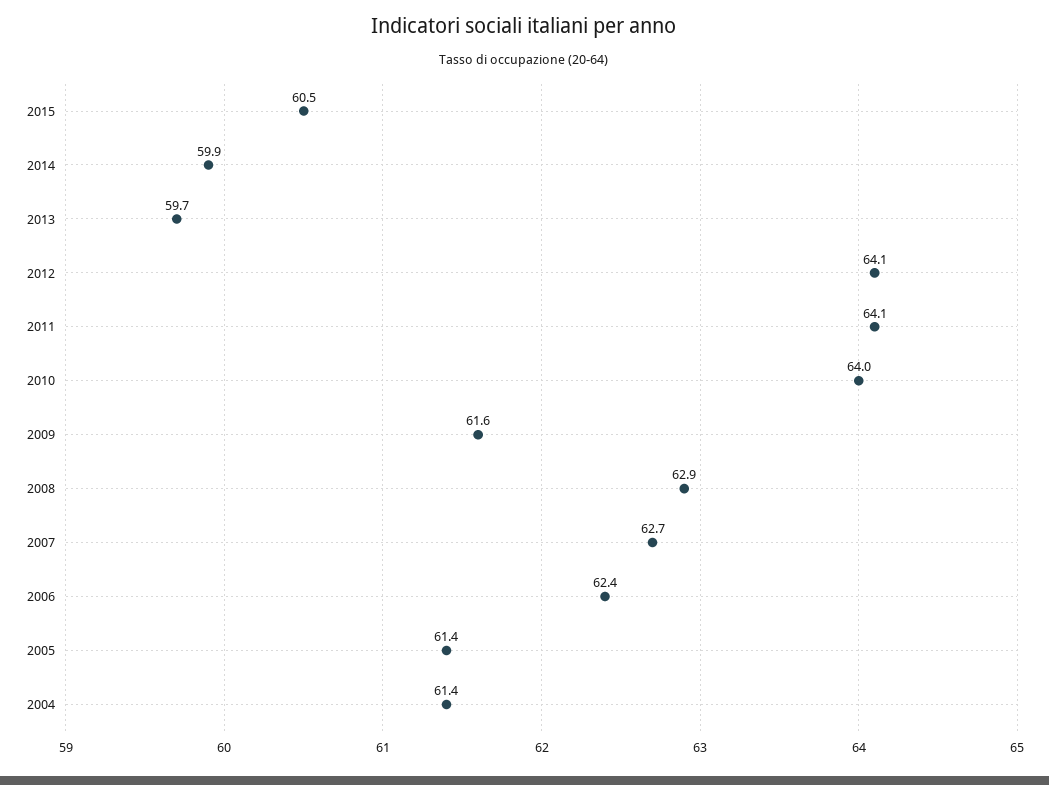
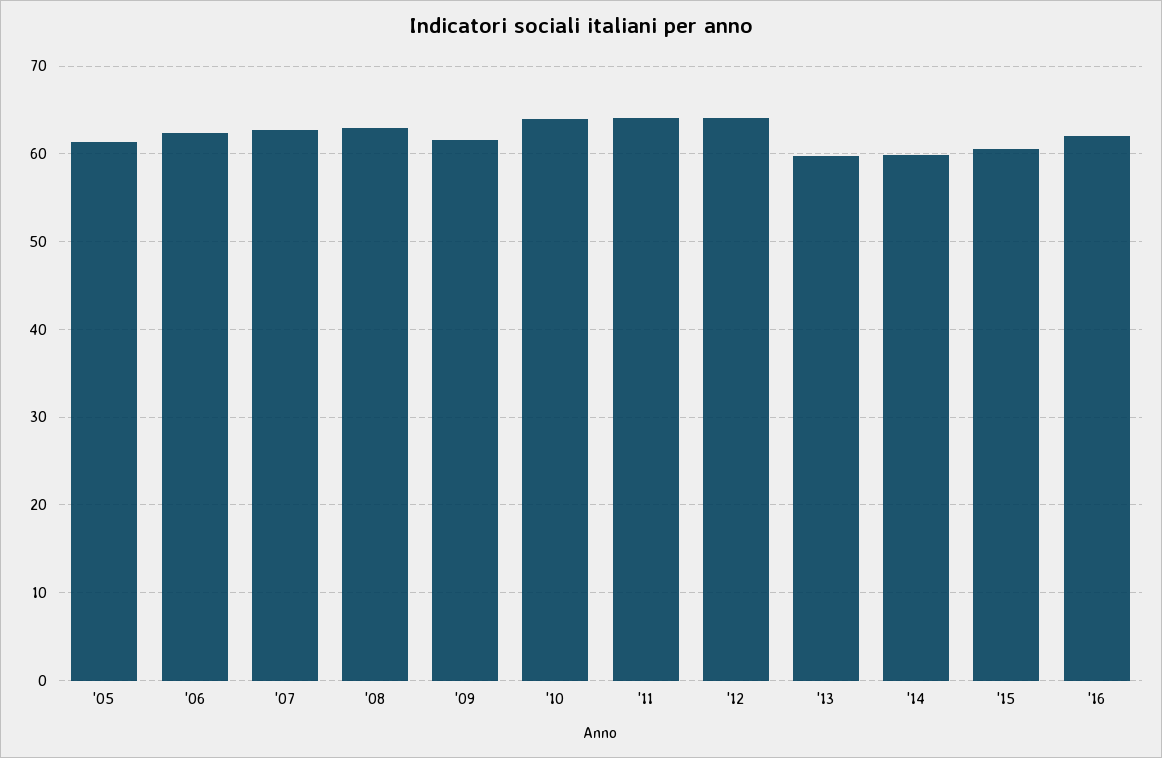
2004: 61.4 -> none
'16: none -> 62

